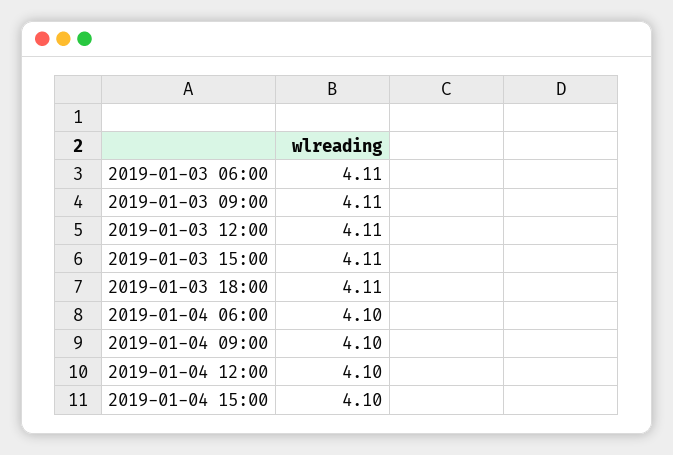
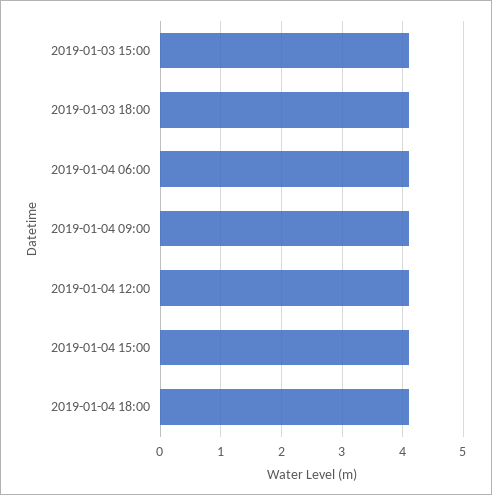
2019-01-03 06:00: 4.11 -> none
2019-01-03 09:00: 4.11 -> none
2019-01-03 12:00: 4.11 -> none
2019-01-04 18:00: none -> 4.1

